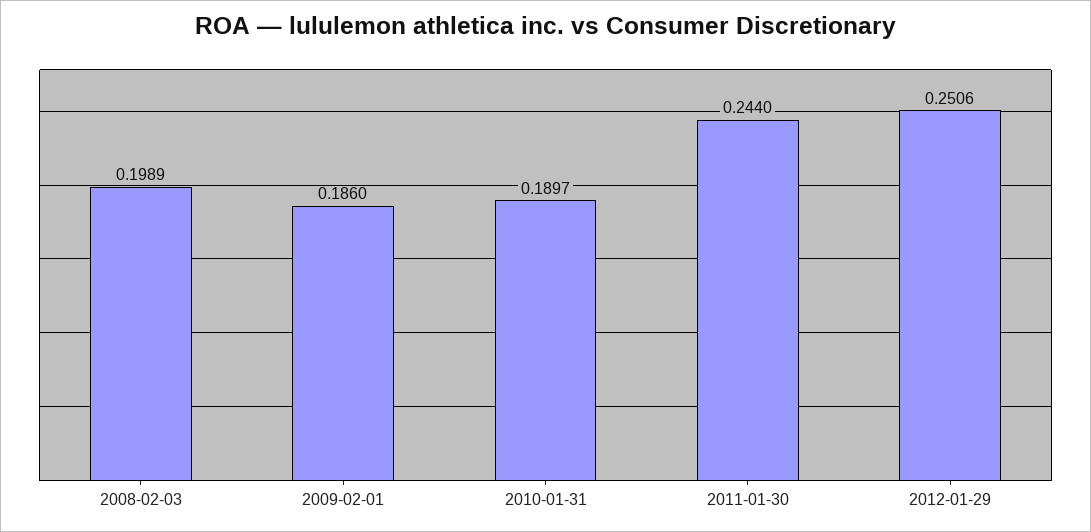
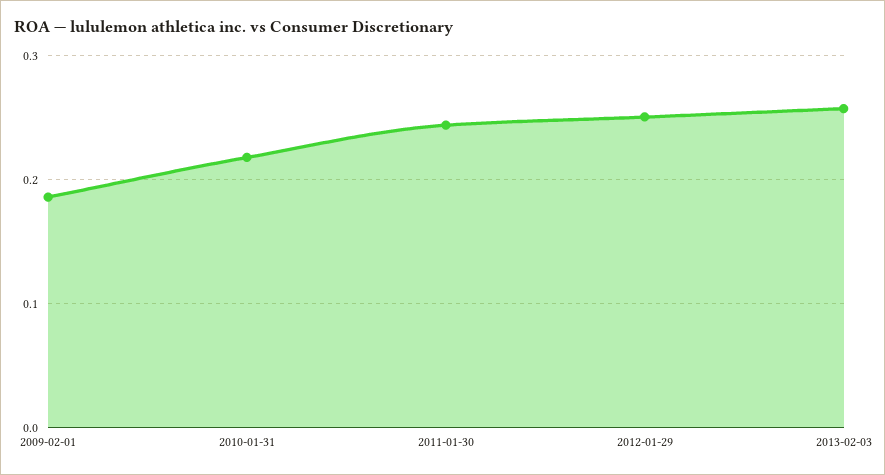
2008-02-03: 0.1989 -> none
2010-01-31: 0.1897 -> 0.22
2013-02-03: none -> 0.26

